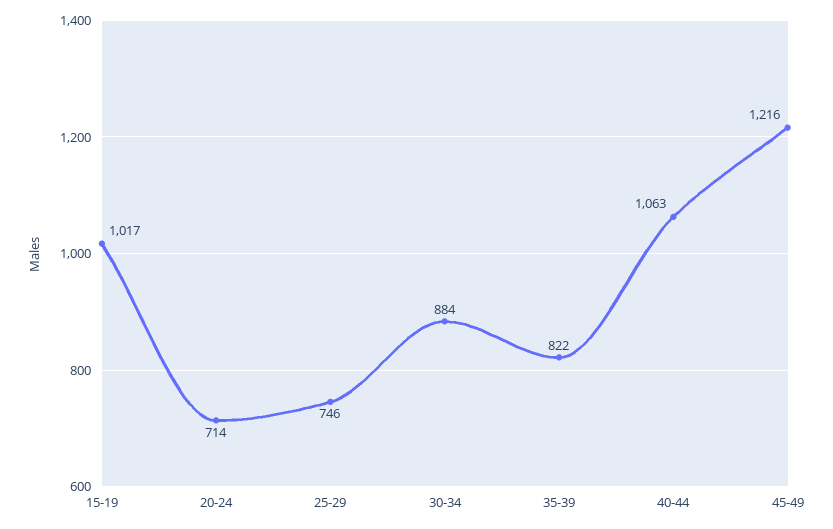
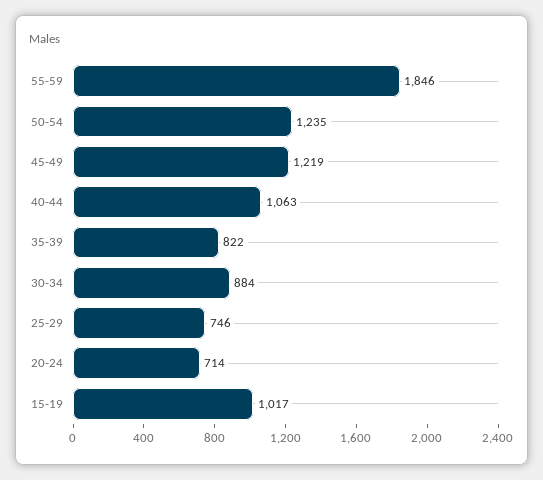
45-49: 1216 -> 1219
55-59: none -> 1846
50-54: none -> 1235

